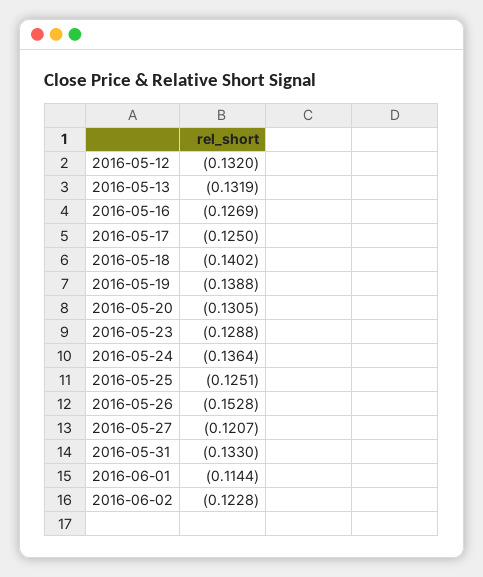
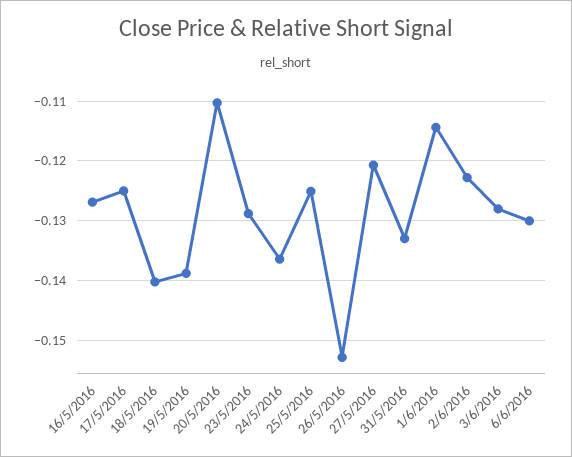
2016-05-12: -0.132 -> none
2016-05-13: -0.1319 -> none
2016-05-20: -0.1305 -> -0.11
3/6/2016: none -> -0.128
6/6/2016: none -> -0.13

